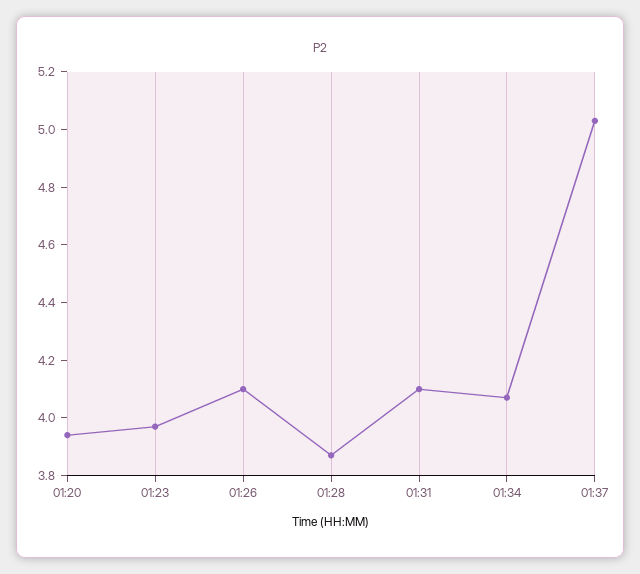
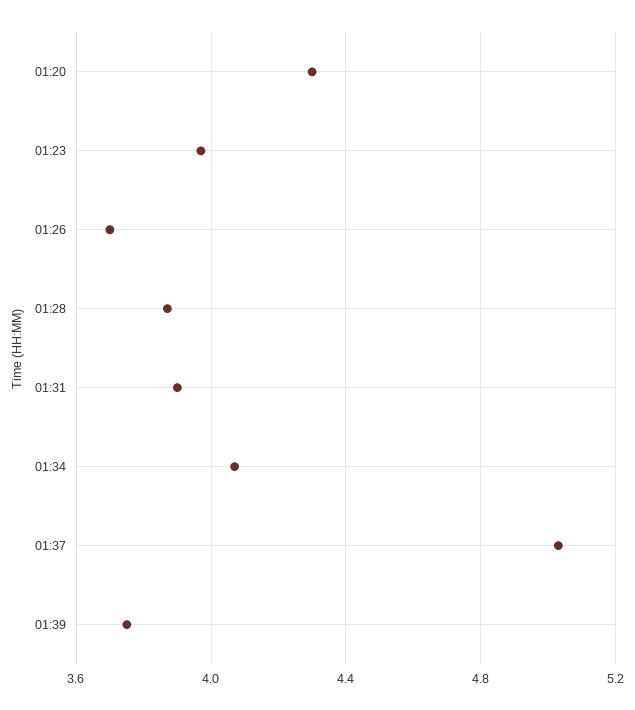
01:20: 3.95 -> 4.3
01:26: 4.1 -> 3.7
01:31: 4.1 -> 3.9
01:39: none -> 3.75

